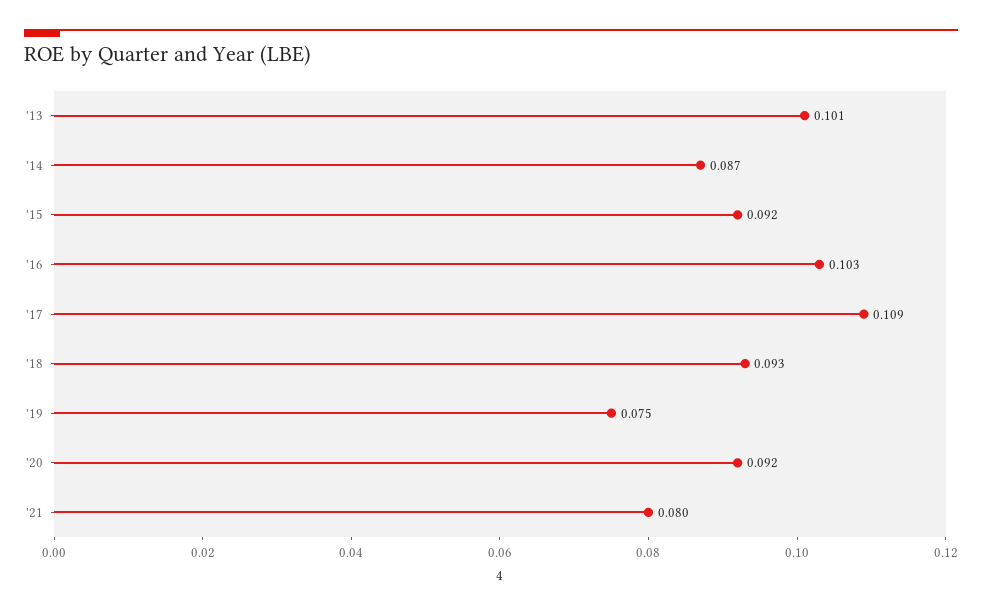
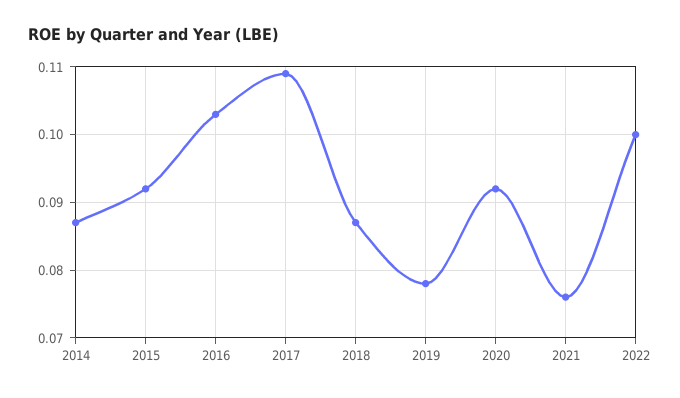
'13: 0.101 -> none
'18: 0.093 -> 0.087
'19: 0.075 -> 0.078
'21: 0.08 -> 0.076
2022: none -> 0.1

